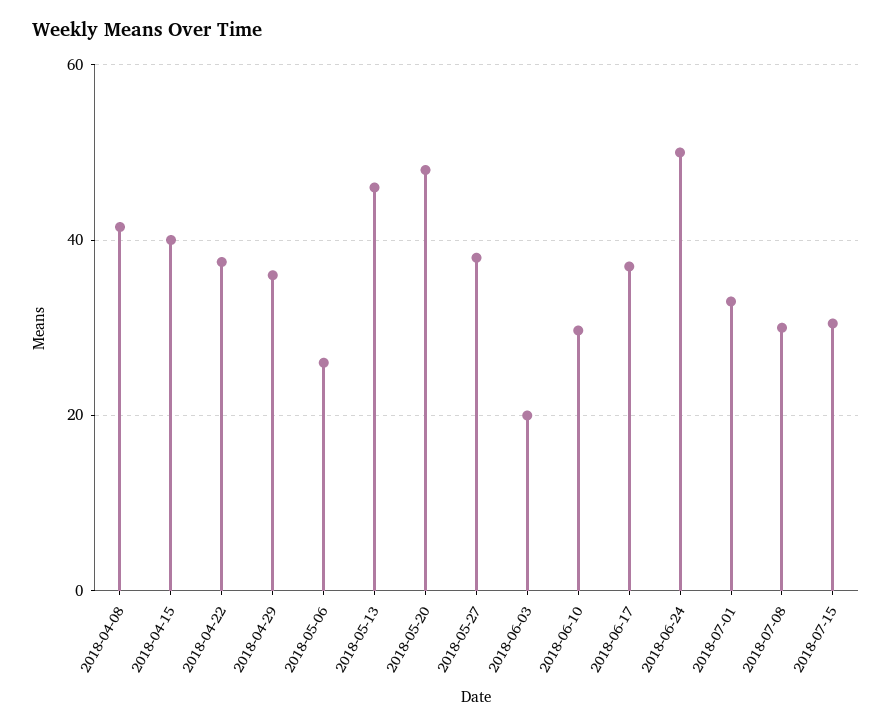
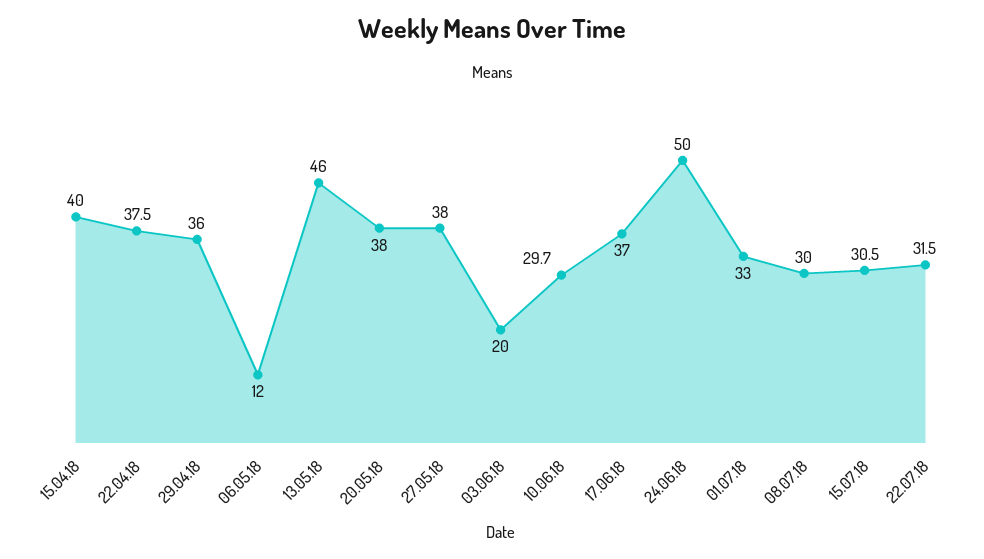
2018-04-08: 42 -> none
2018-05-06: 26 -> 12
2018-05-20: 48 -> 38
22.07.18: none -> 31.5

